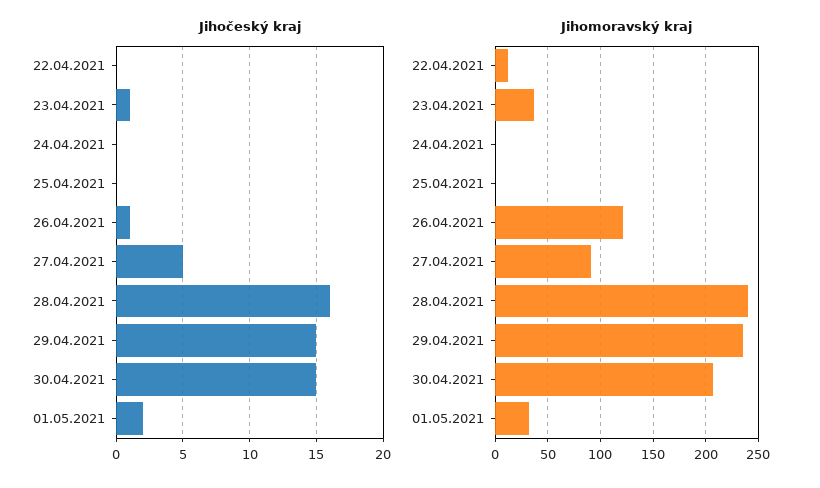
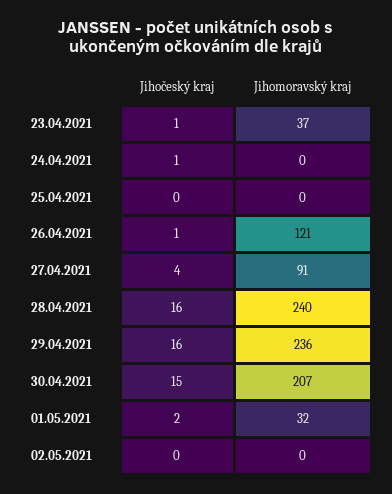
Jihočeský kraj, 22.04.2021: 0 -> none
Jihočeský kraj, 24.04.2021: 0 -> 1
Jihočeský kraj, 27.04.2021: 5 -> 4
Jihočeský kraj, 29.04.2021: 15 -> 16
Jihomoravský kraj, 22.04.2021: 10 -> none
Jihočeský kraj, 02.05.2021: none -> 0
Jihomoravský kraj, 02.05.2021: none -> 0

